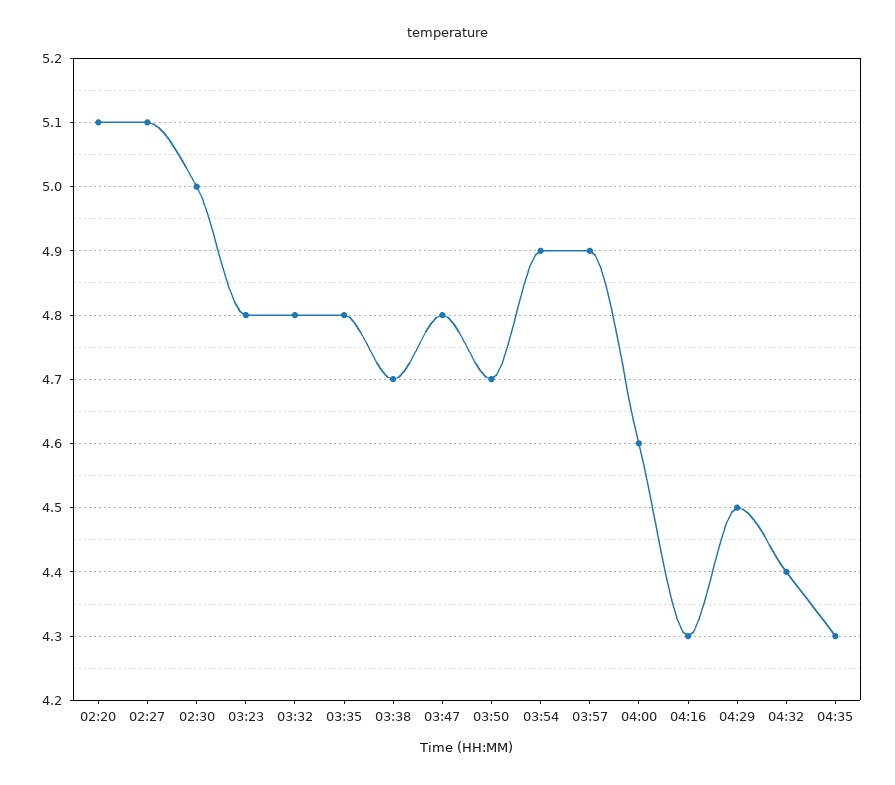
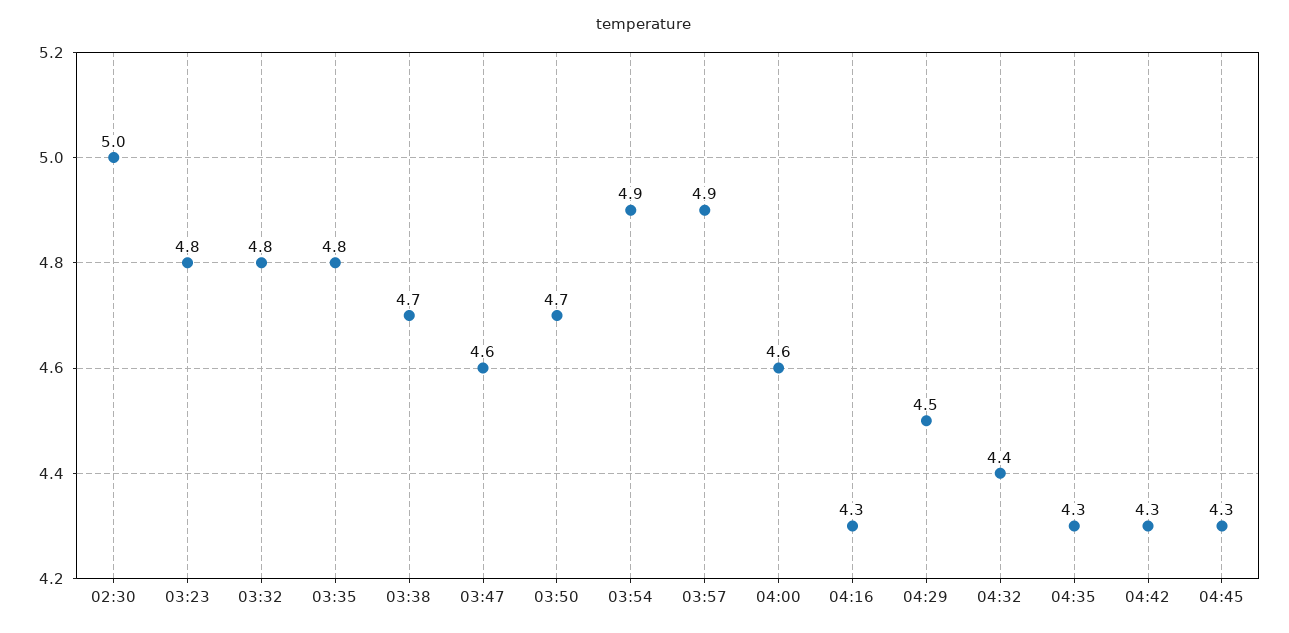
02:20: 5.1 -> none
02:27: 5.1 -> none
03:47: 4.8 -> 4.6
04:42: none -> 4.3
04:45: none -> 4.3

